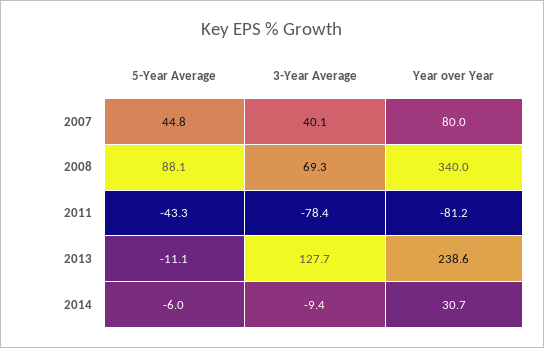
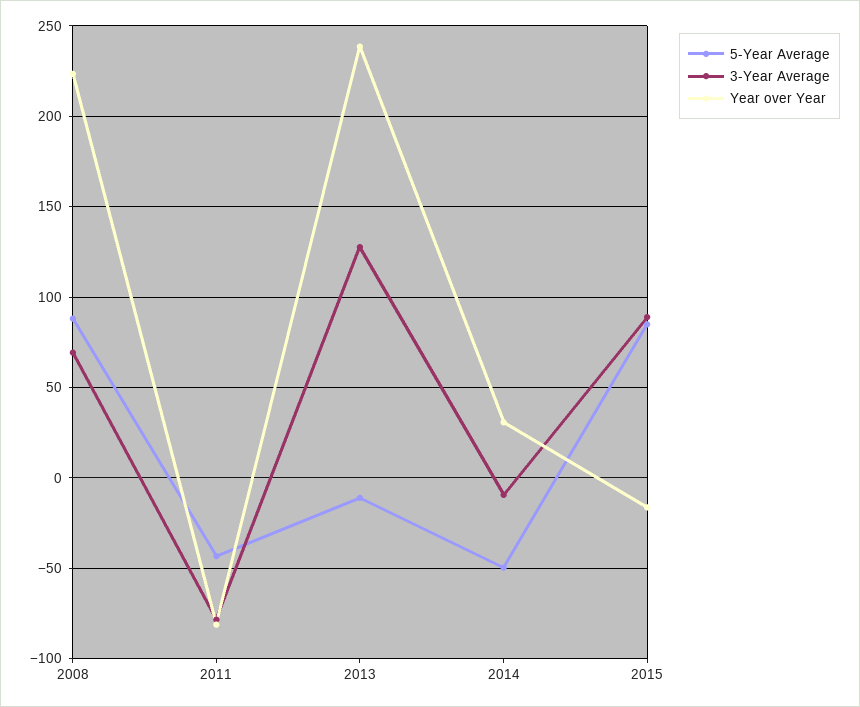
5-Year Average, 2007: 44.8 -> none
3-Year Average, 2007: 40.1 -> none
Year over Year, 2007: 80 -> none
Year over Year, 2008: 340 -> 225
5-Year Average, 2014: -6 -> -50
5-Year Average, 2015: none -> 85
3-Year Average, 2015: none -> 90
Year over Year, 2015: none -> -15

